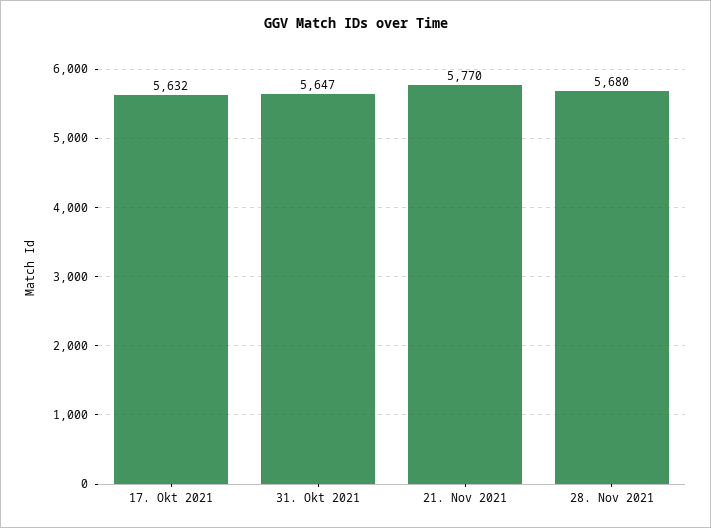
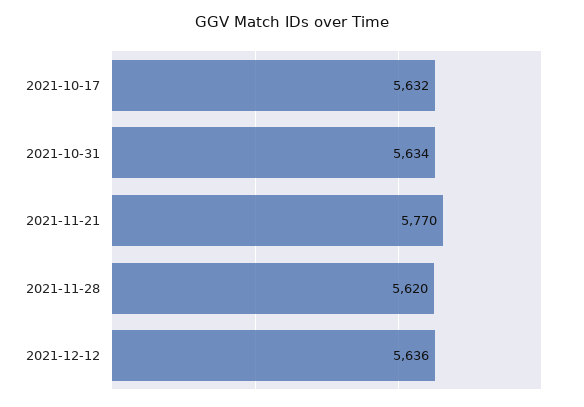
31. Okt 2021: 5647 -> 5634
28. Nov 2021: 5680 -> 5620
2021-12-12: none -> 5636

